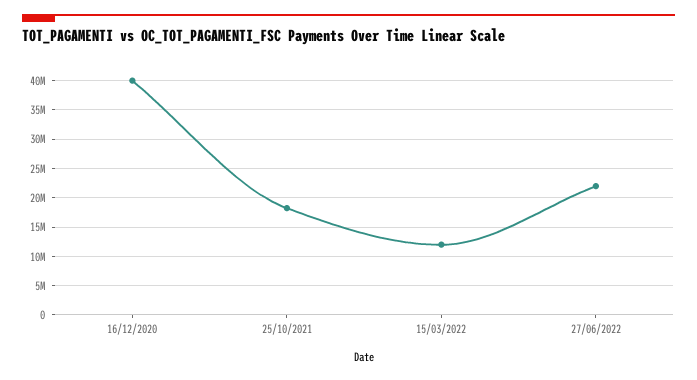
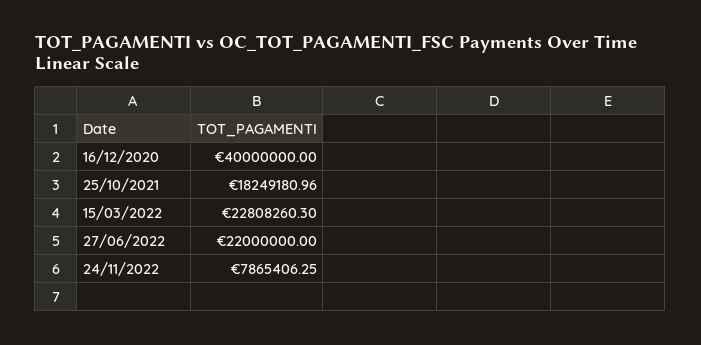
15/03/2022: 12500000 -> 22808260.3
24/11/2022: none -> 7865406.25

